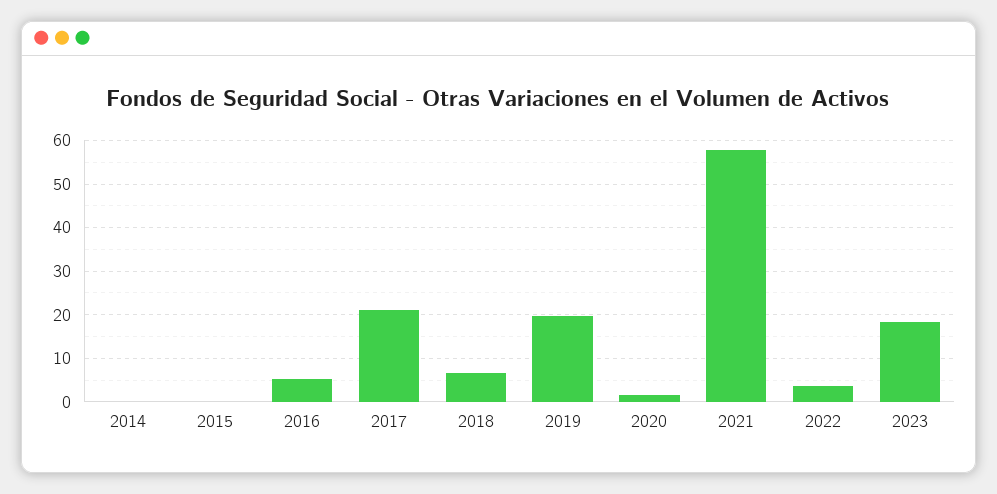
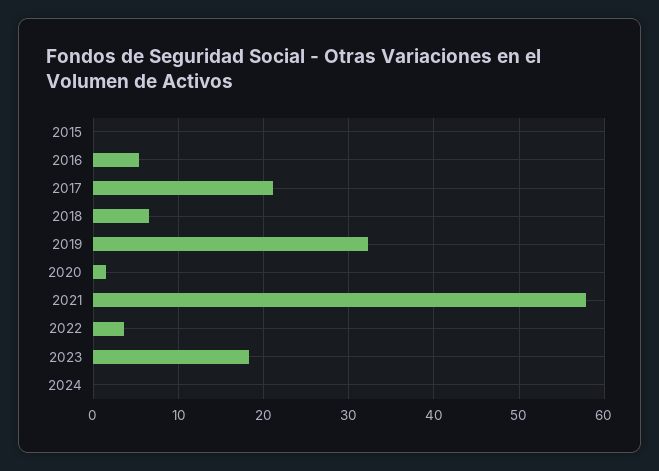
2014: 0 -> none
2019: 20 -> 32
2024: none -> 0

